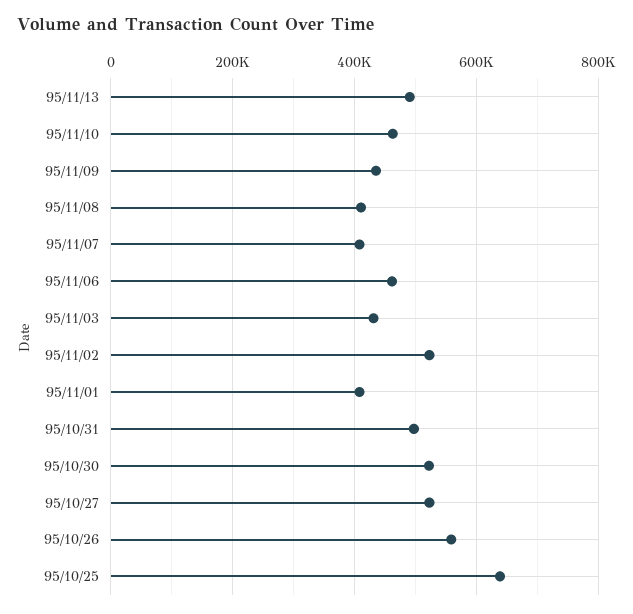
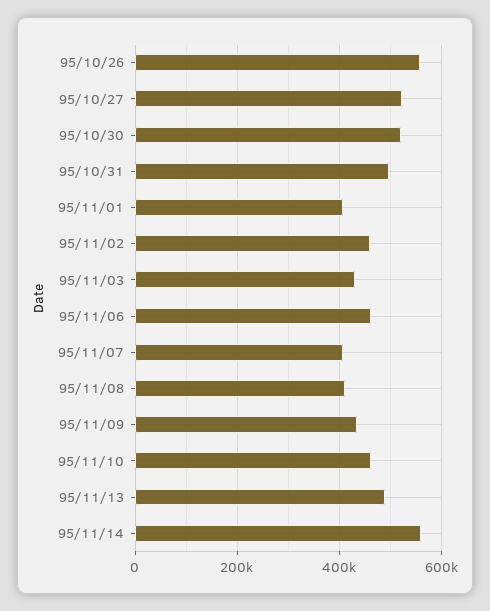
95/11/02: 520000 -> 460000
95/10/25: 640000 -> none
95/11/14: none -> 560000

